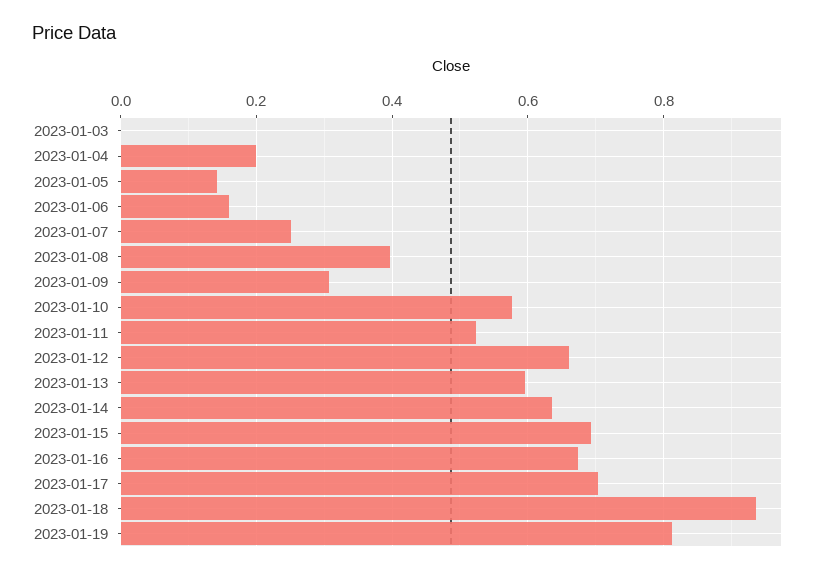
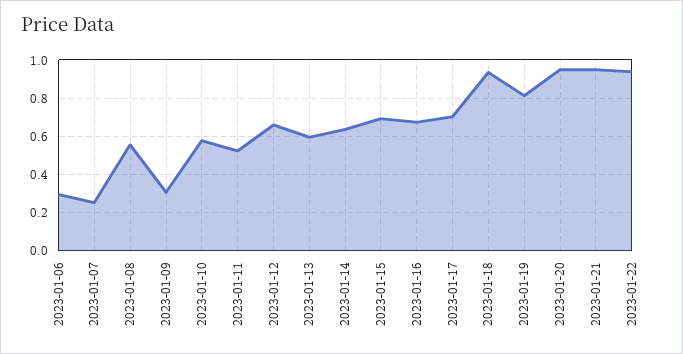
2023-01-03: 0 -> none
2023-01-04: 0.2 -> none
2023-01-05: 0.14 -> none
2023-01-06: 0.16 -> 0.3
2023-01-08: 0.4 -> 0.55
2023-01-20: none -> 0.95
2023-01-21: none -> 0.95
2023-01-22: none -> 0.95

